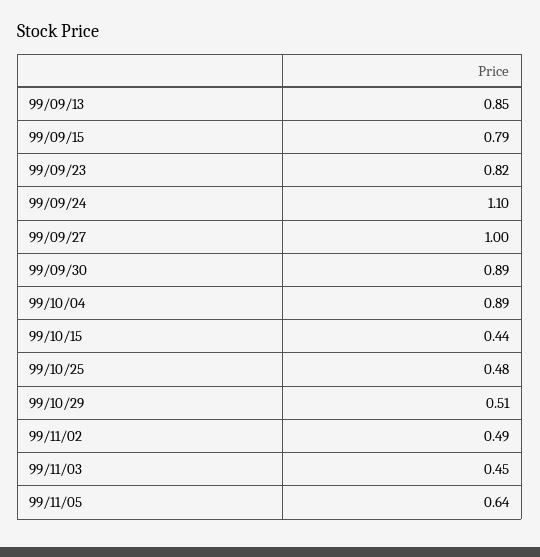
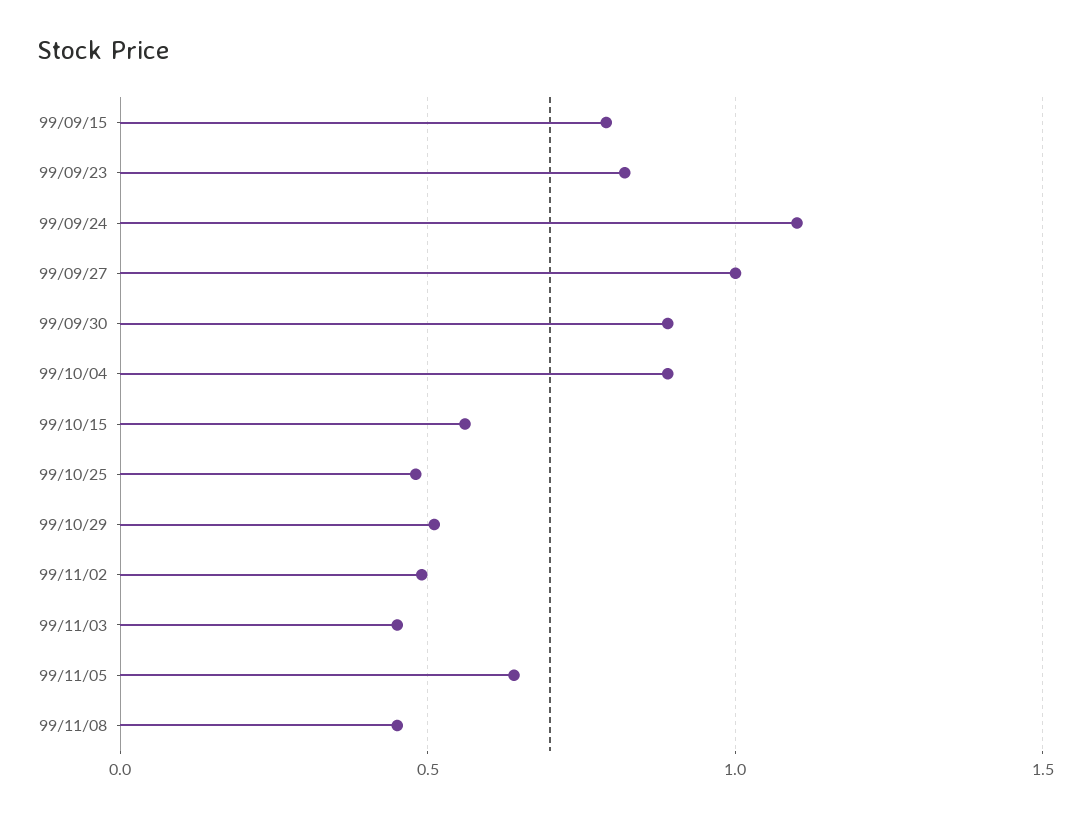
99/09/13: 0.85 -> none
99/10/15: 0.44 -> 0.55
99/11/08: none -> 0.45

